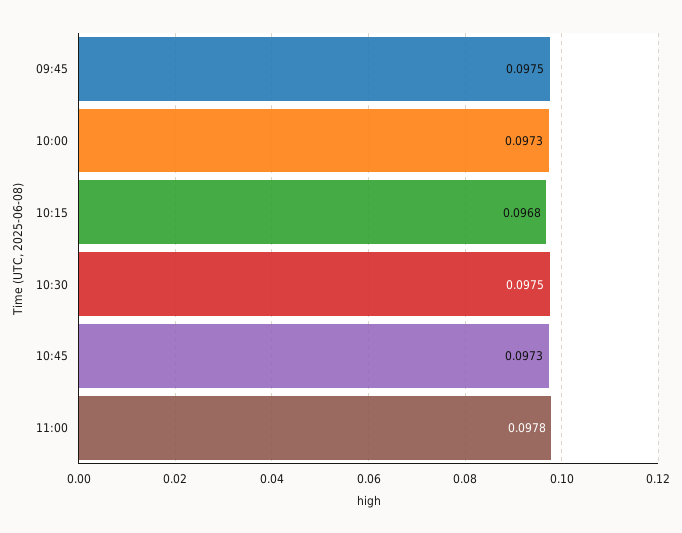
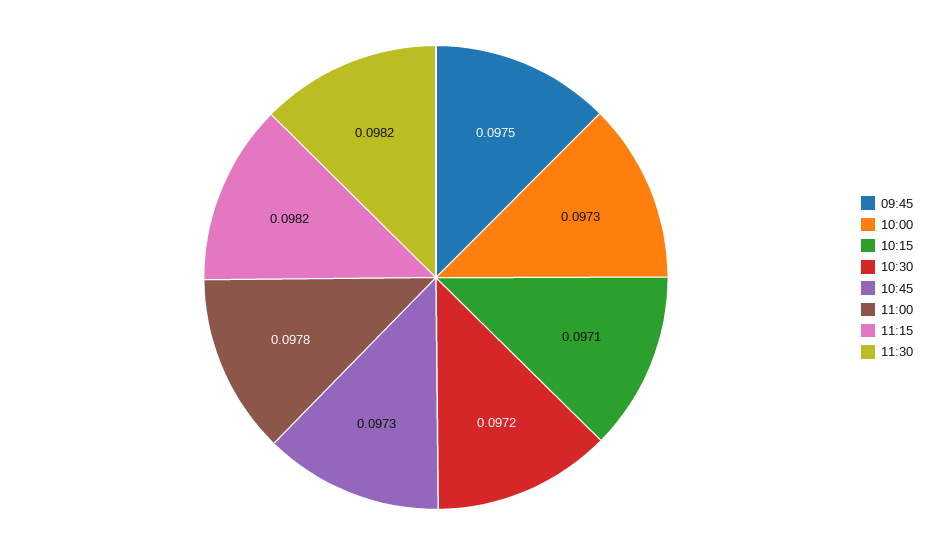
10:15: 0.0968 -> 0.0971
10:30: 0.0975 -> 0.0972
11:15: none -> 0.0982
11:30: none -> 0.0982

